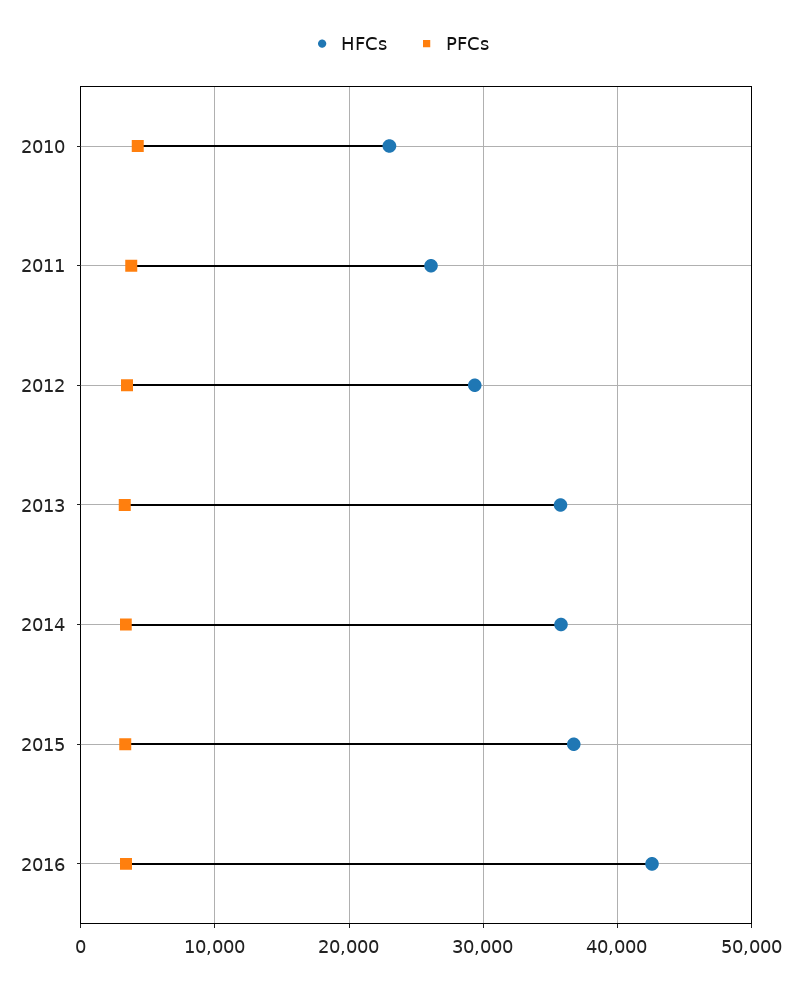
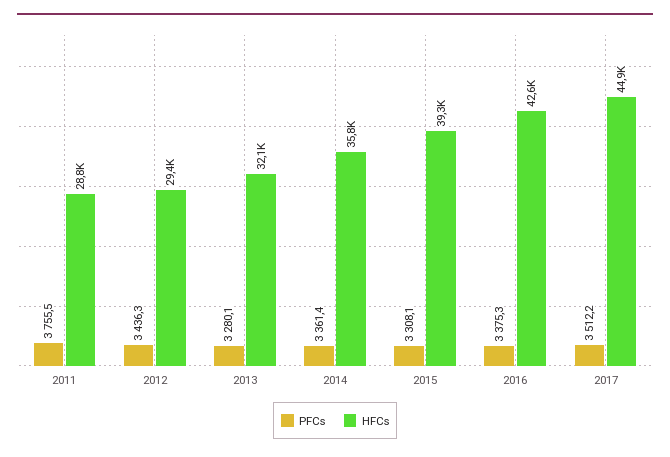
HFCs, 2010: 23000 -> none
PFCs, 2010: 4000 -> none
HFCs, 2011: 26000 -> 28800
HFCs, 2013: 36000 -> 32100
HFCs, 2015: 37000 -> 39300
PFCs, 2017: none -> 3512.2
HFCs, 2017: none -> 44900

